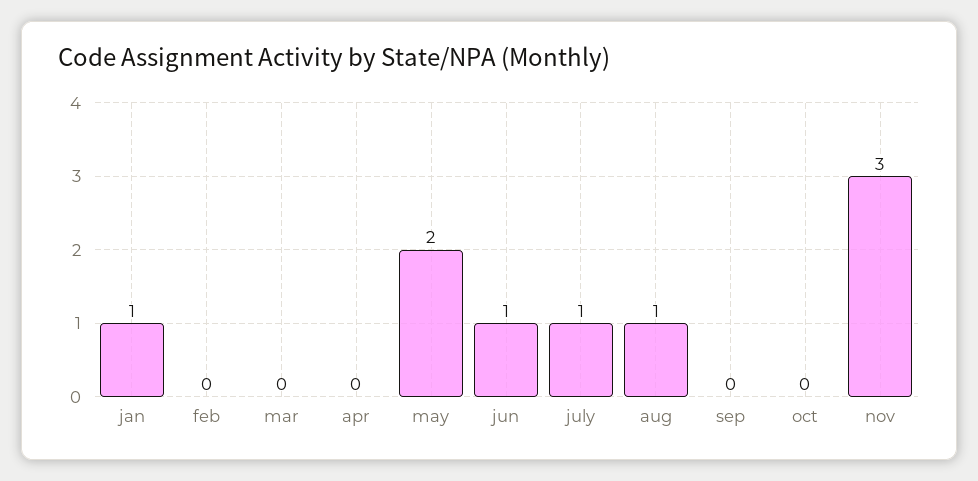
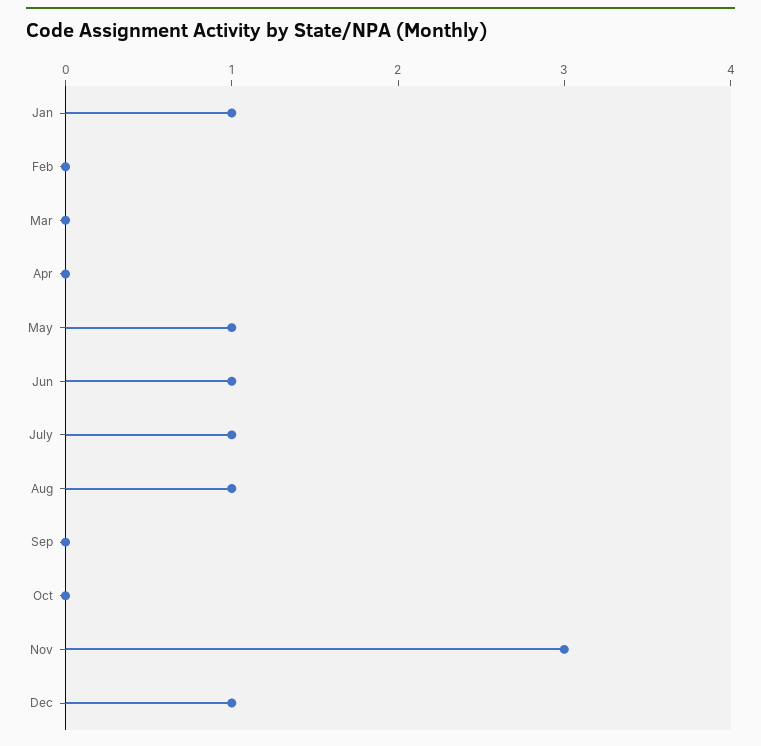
may: 2 -> 1
Dec: none -> 1

